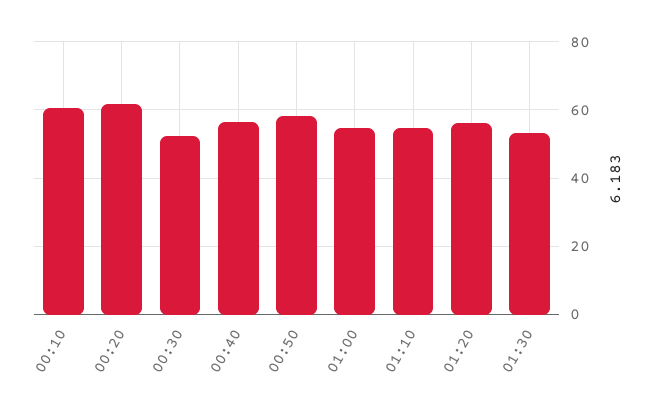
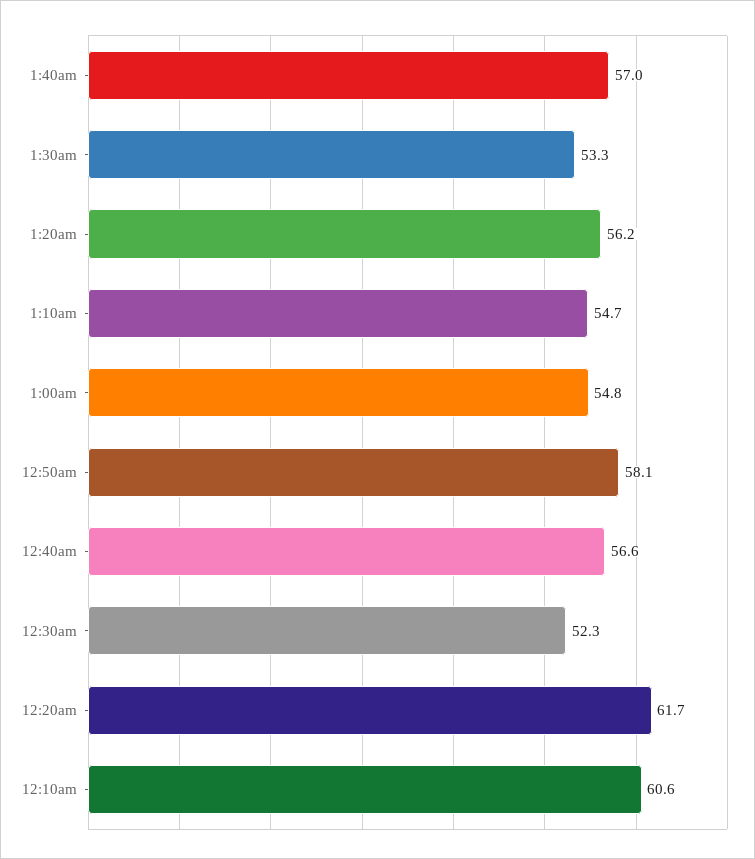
1:40am: none -> 57

